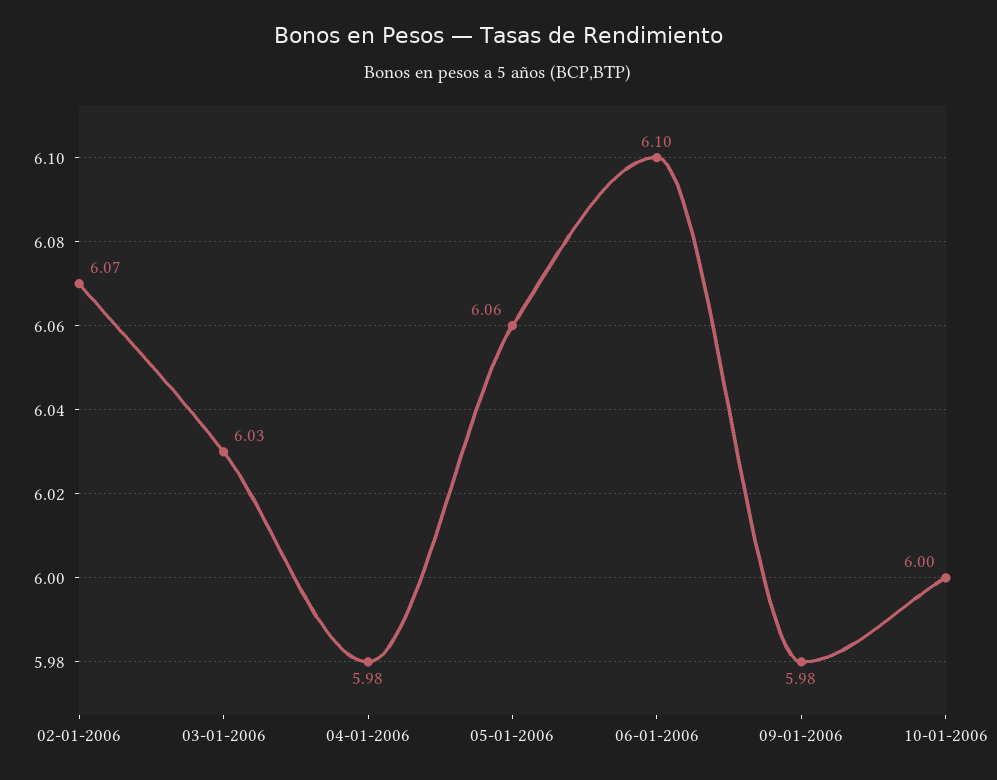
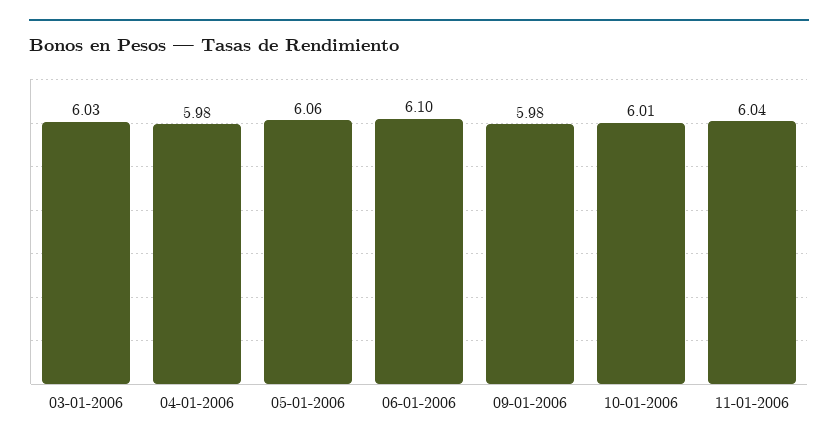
02-01-2006: 6.07 -> none
10-01-2006: 6 -> 6.01
11-01-2006: none -> 6.04

